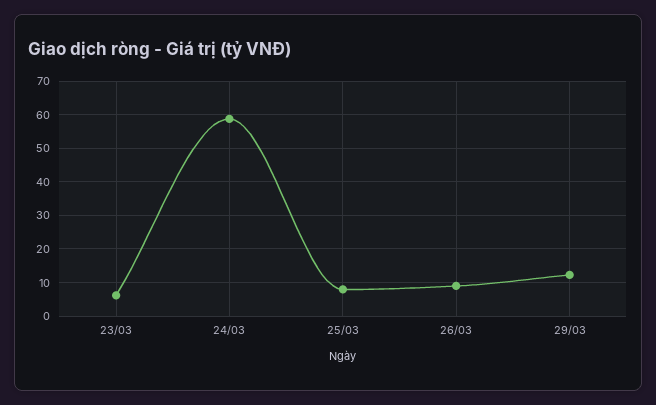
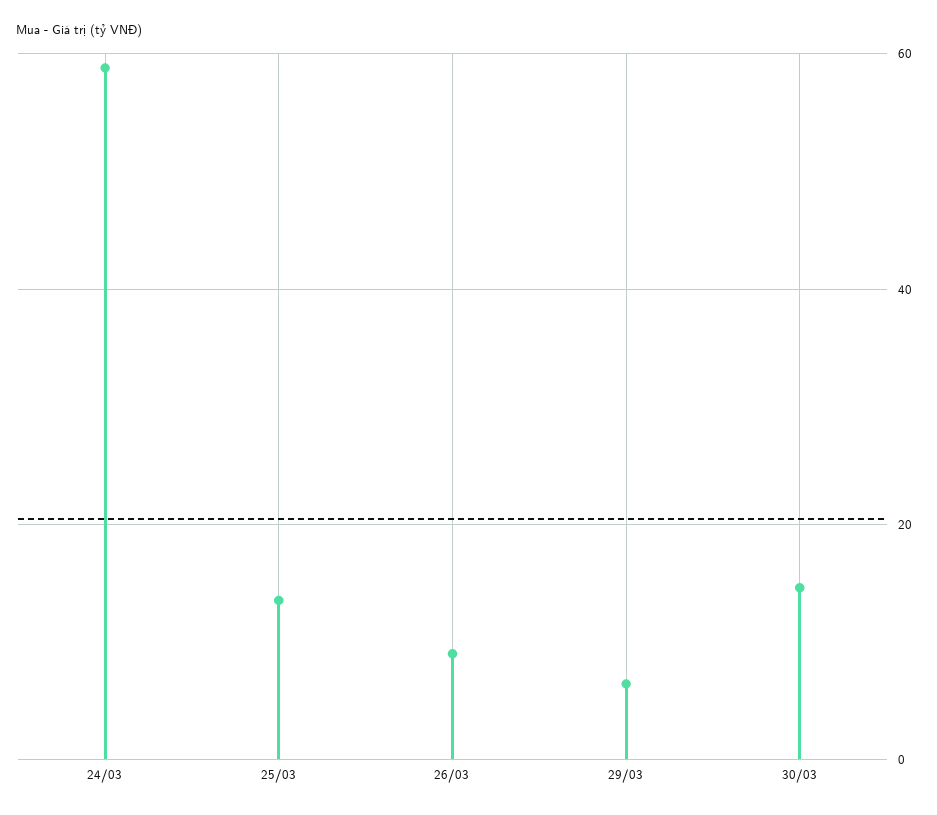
23/03: 6 -> none
25/03: 8 -> 14
29/03: 12 -> 6
30/03: none -> 14

